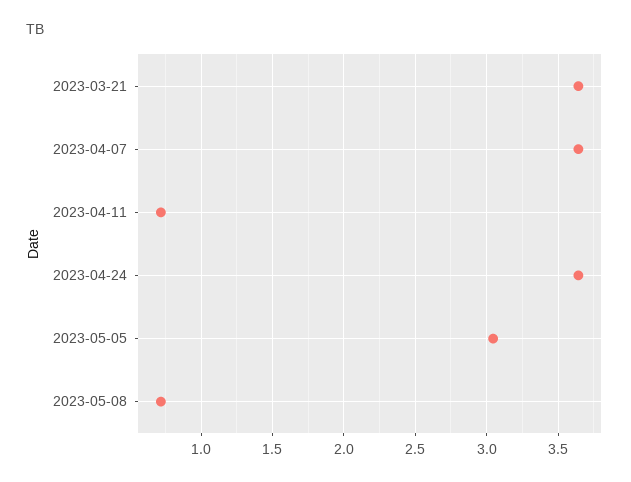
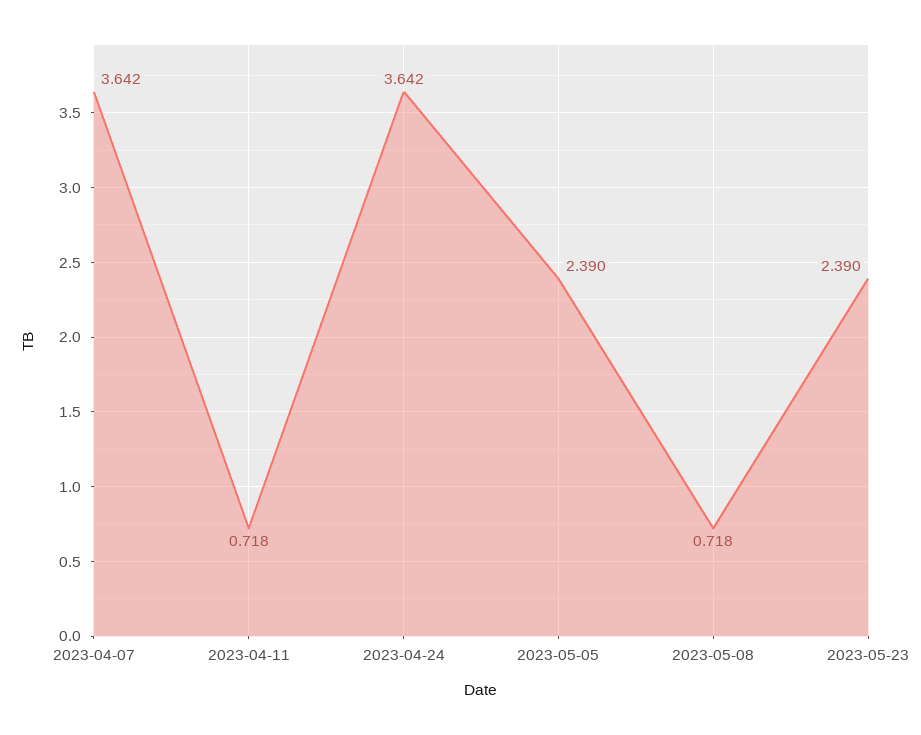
2023-03-21: 3.65 -> none
2023-05-05: 3.05 -> 2.39
2023-05-23: none -> 2.39

